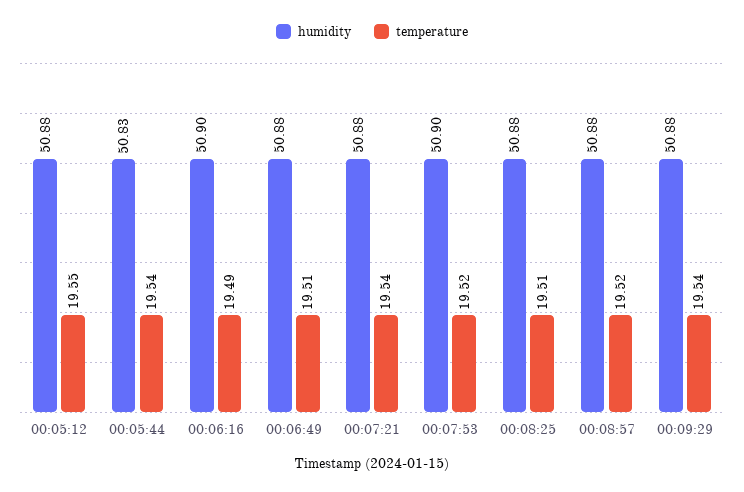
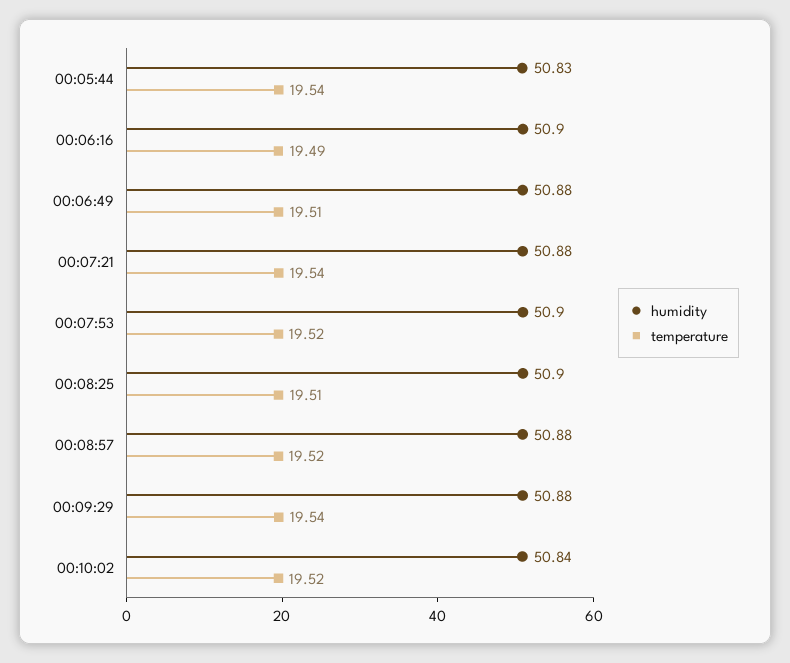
humidity, 00:05:12: 50.88 -> none
temperature, 00:05:12: 19.55 -> none
humidity, 00:08:25: 50.88 -> 50.9
humidity, 00:10:02: none -> 50.84
temperature, 00:10:02: none -> 19.52

